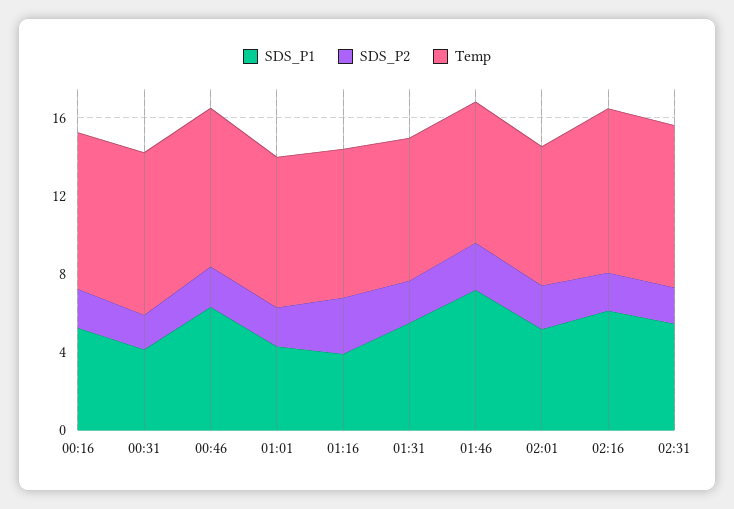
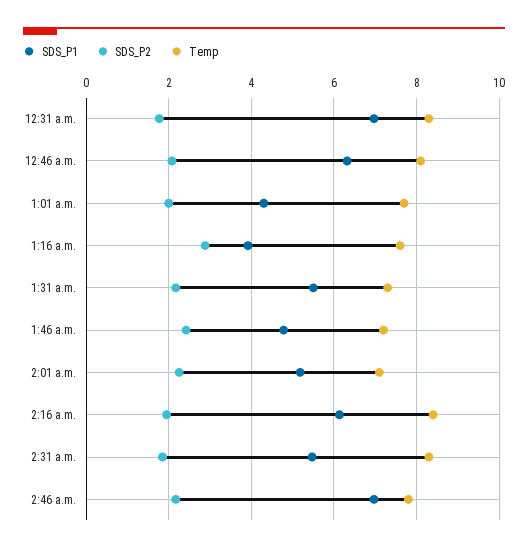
SDS_P1, 00:16: 5 -> none
SDS_P2, 00:16: 2 -> none
Temp, 00:16: 8 -> none
SDS_P1, 00:31: 4 -> 7
SDS_P1, 01:46: 7 -> 4.8
SDS_P1, 2:46 a.m.: none -> 7
SDS_P2, 2:46 a.m.: none -> 2.2
Temp, 2:46 a.m.: none -> 7.8

